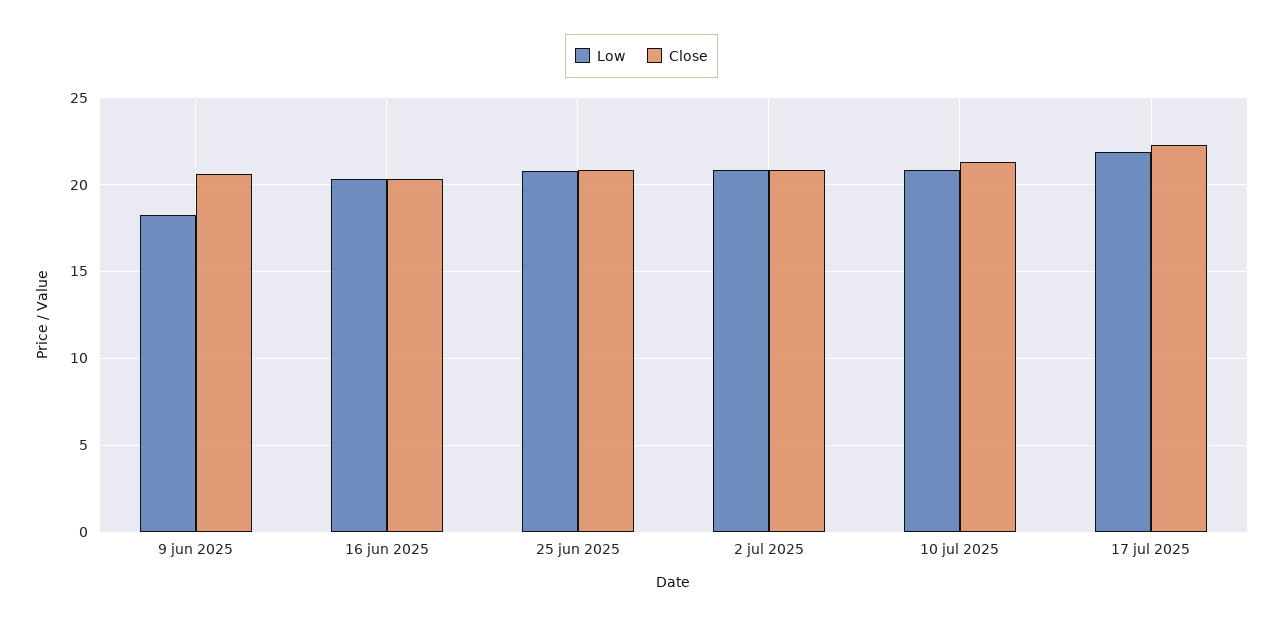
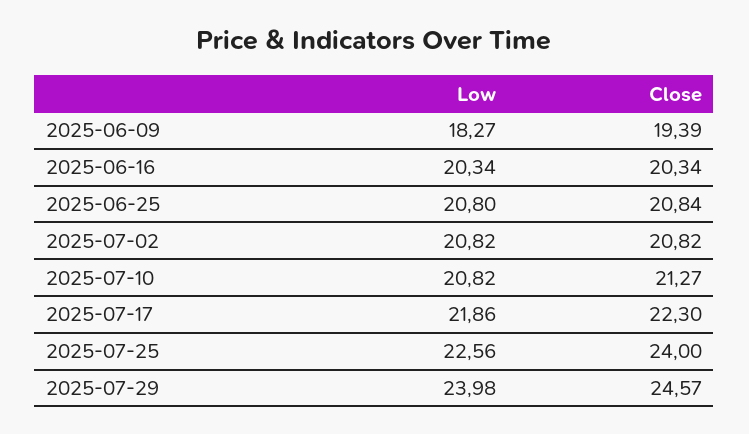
Close, 9 jun 2025: 20.5 -> 19.39
Low, 2025-07-25: none -> 22.56
Close, 2025-07-25: none -> 24
Low, 2025-07-29: none -> 23.98
Close, 2025-07-29: none -> 24.57

